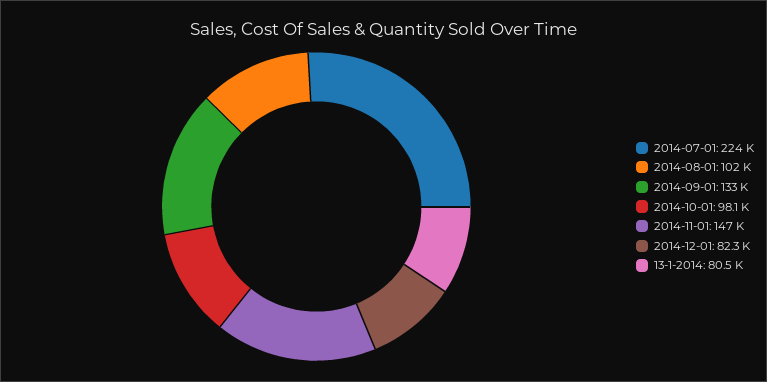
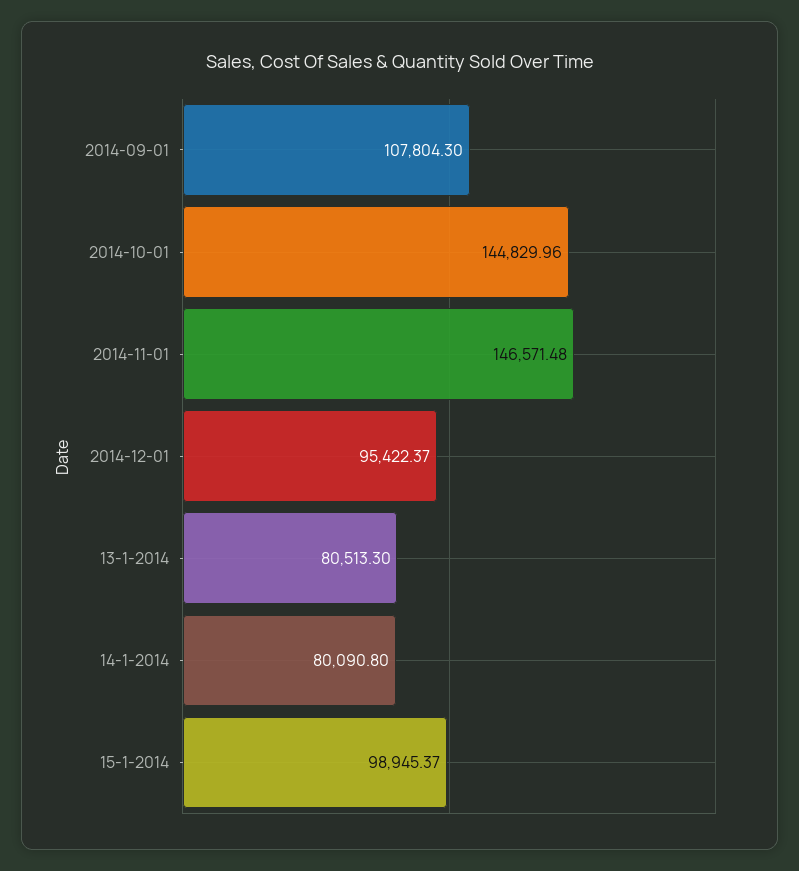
2014-07-01: 224000 -> none
2014-08-01: 102000 -> none
2014-09-01: 133000 -> 107804.3
2014-10-01: 98100 -> 144829.96
2014-12-01: 82300 -> 95422.37
14-1-2014: none -> 80090.8
15-1-2014: none -> 98945.37

